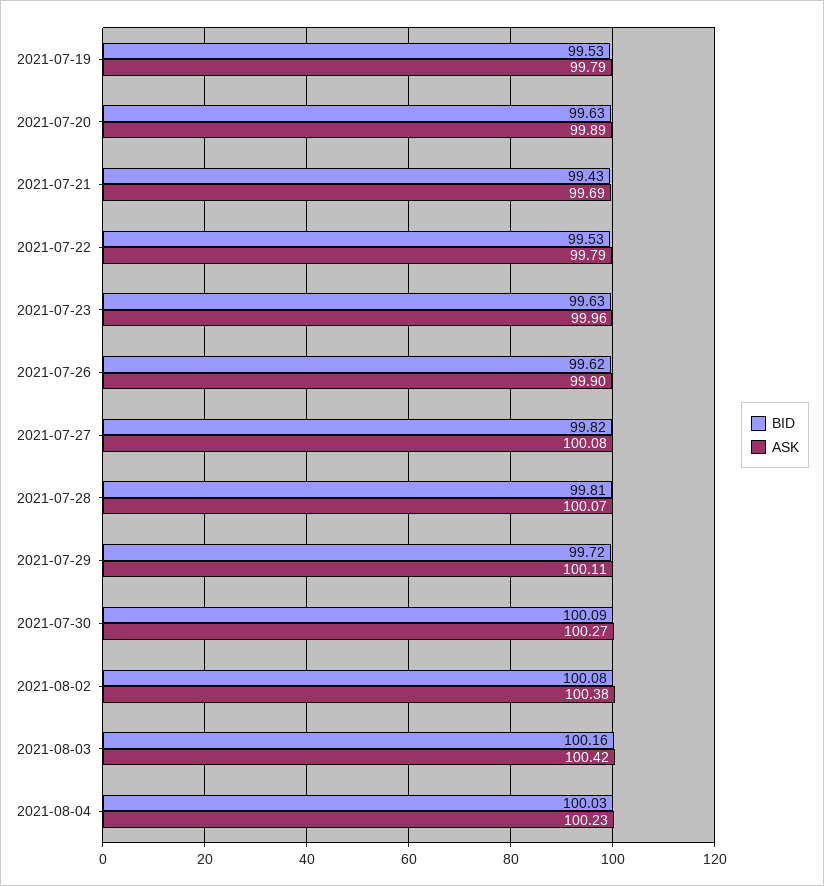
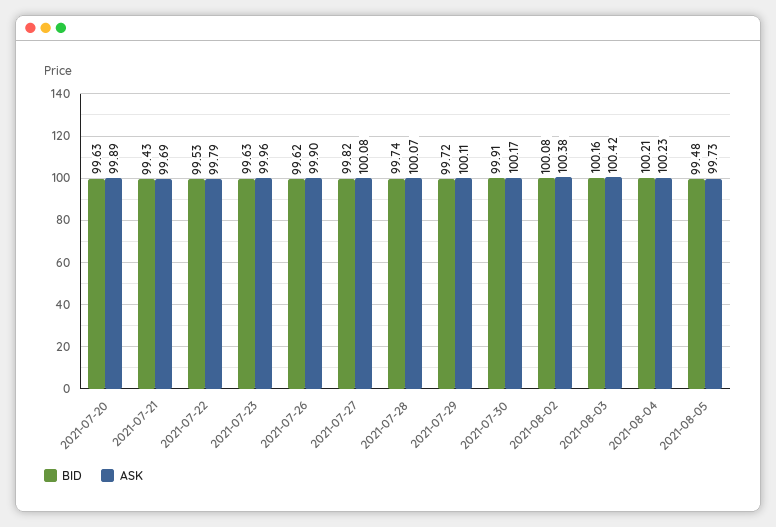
BID, 2021-07-19: 99.53 -> none
ASK, 2021-07-19: 99.79 -> none
BID, 2021-07-28: 99.81 -> 99.74
BID, 2021-07-30: 100.09 -> 99.91
ASK, 2021-07-30: 100.27 -> 100.17
BID, 2021-08-04: 100.03 -> 100.21
BID, 2021-08-05: none -> 99.48
ASK, 2021-08-05: none -> 99.73

